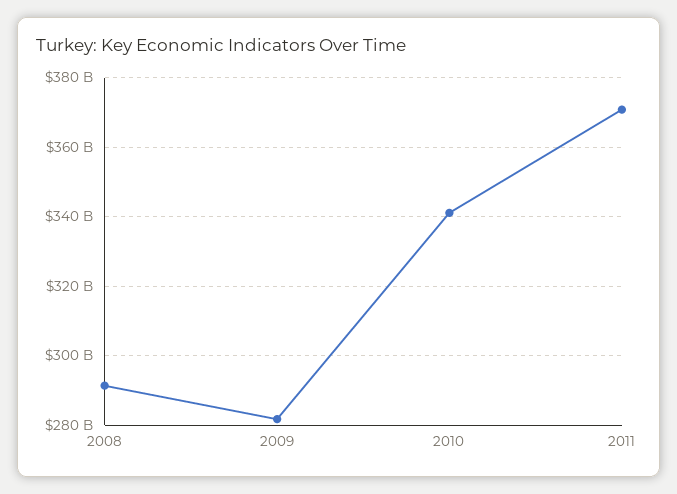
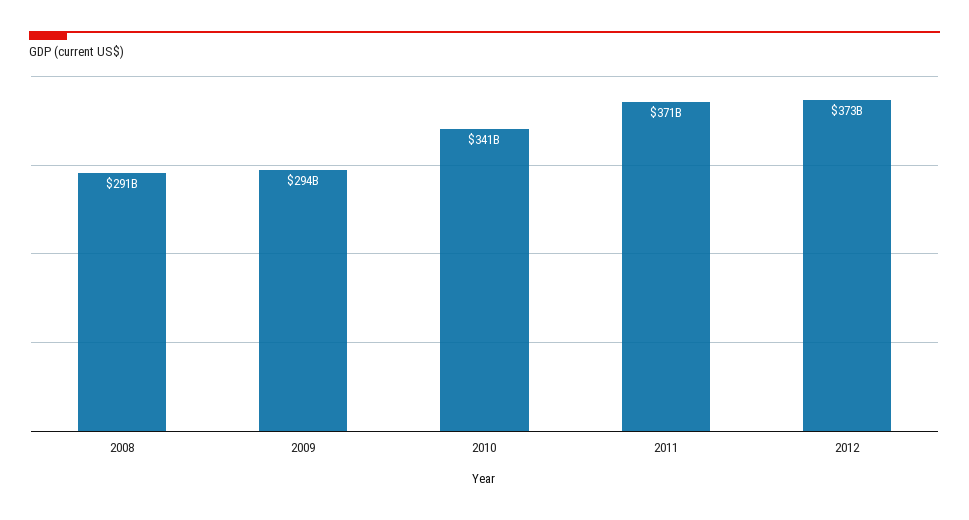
2009: 282000000000 -> 294000000000
2012: none -> 373000000000

